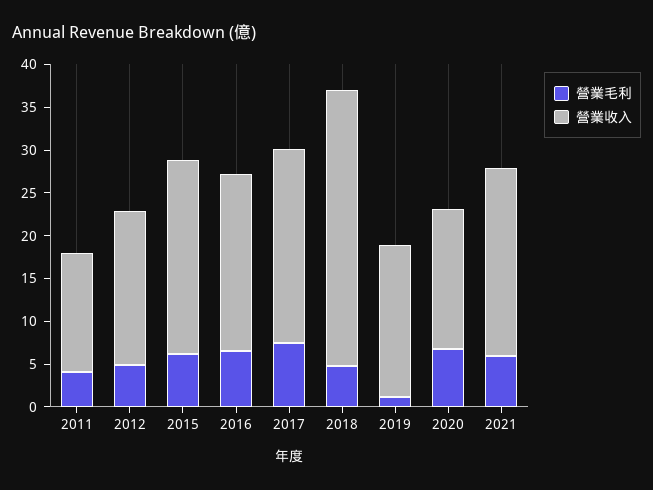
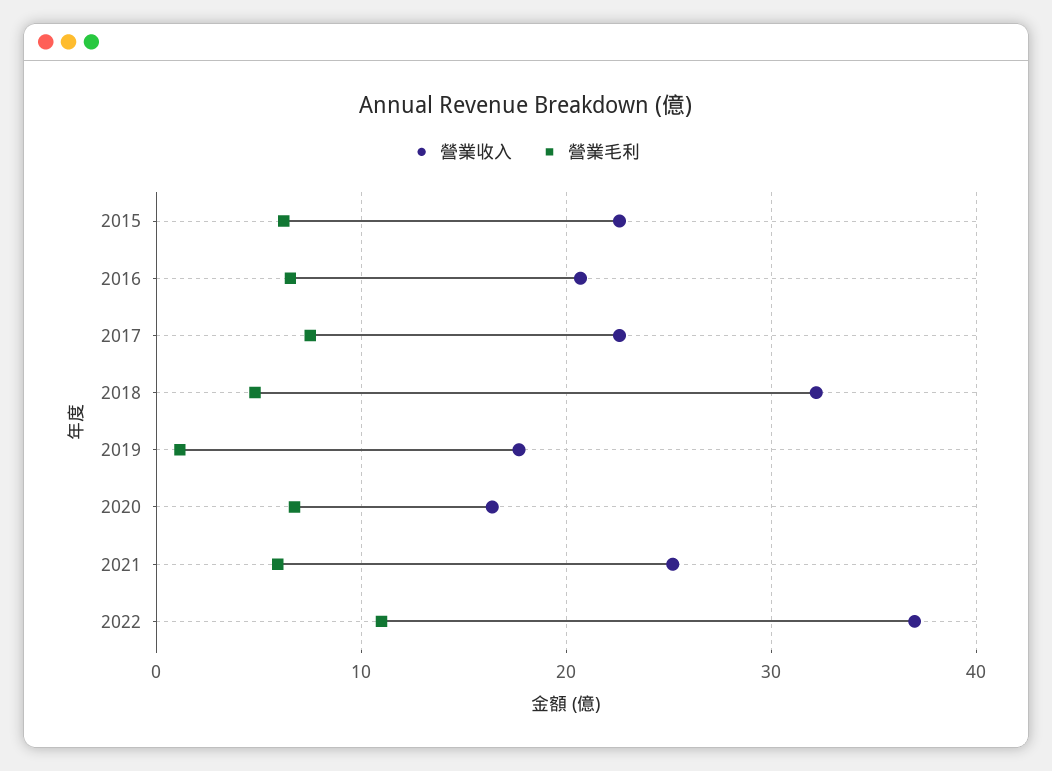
營業毛利, 2011: 4 -> none
營業收入, 2011: 14 -> none
營業毛利, 2012: 5 -> none
營業收入, 2012: 18 -> none
營業收入, 2021: 22 -> 25
營業收入, 2022: none -> 37
營業毛利, 2022: none -> 11

